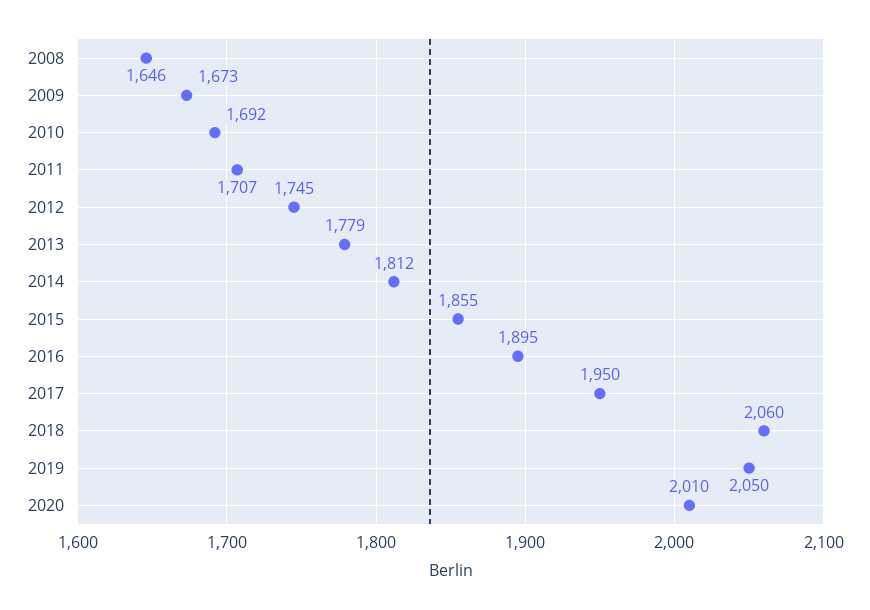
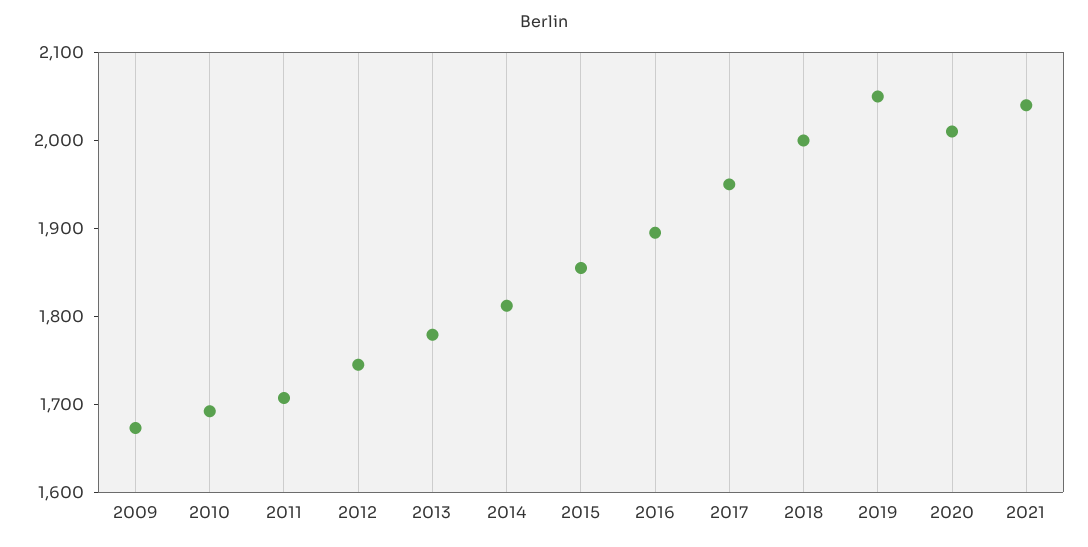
2008: 1646 -> none
2018: 2060 -> 2000
2021: none -> 2040

